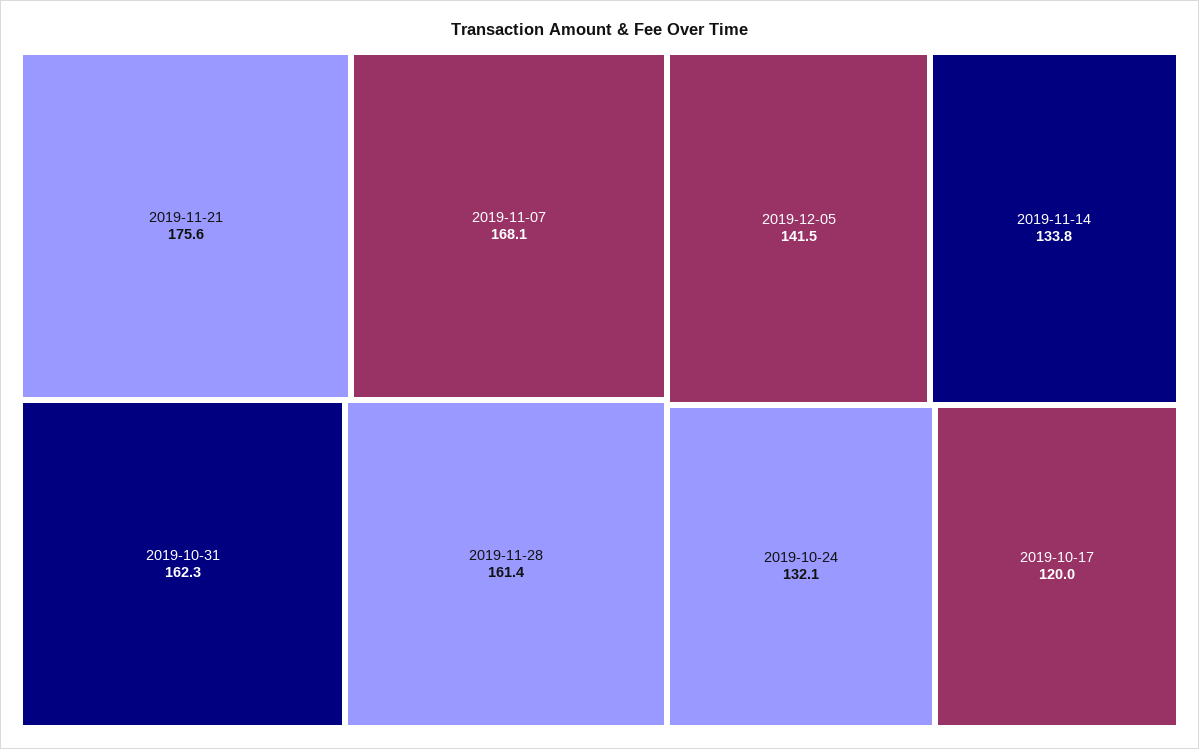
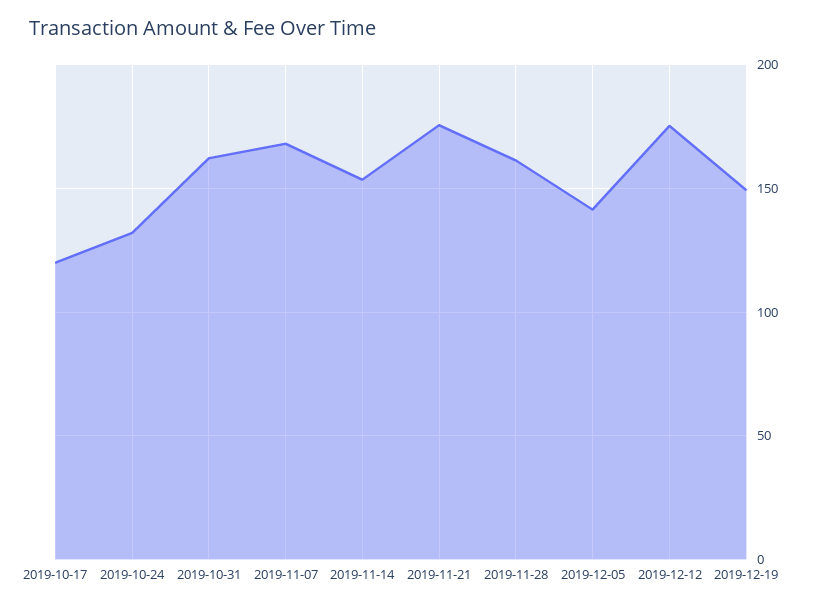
2019-11-14: 133.8 -> 155
2019-12-12: none -> 175
2019-12-19: none -> 150

